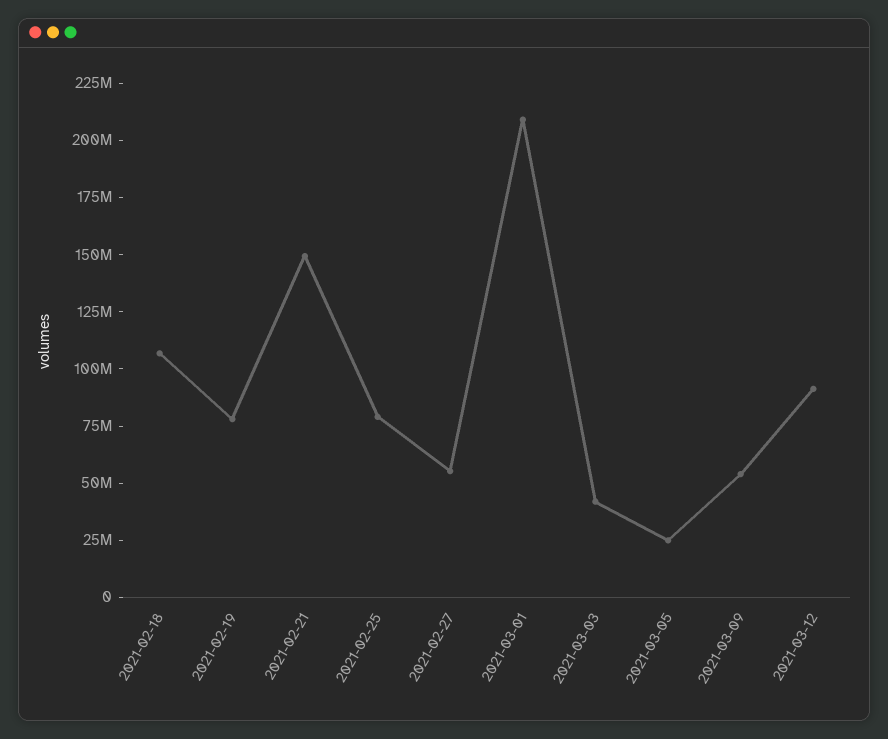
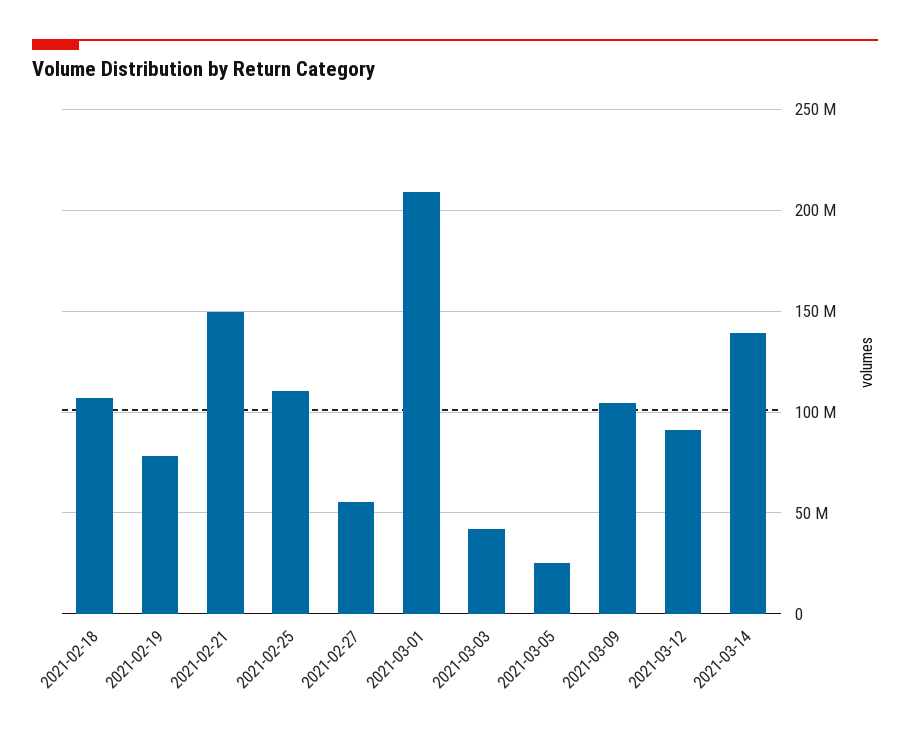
2021-02-25: 80000000 -> 110000000
2021-03-09: 55000000 -> 105000000
2021-03-14: none -> 140000000

